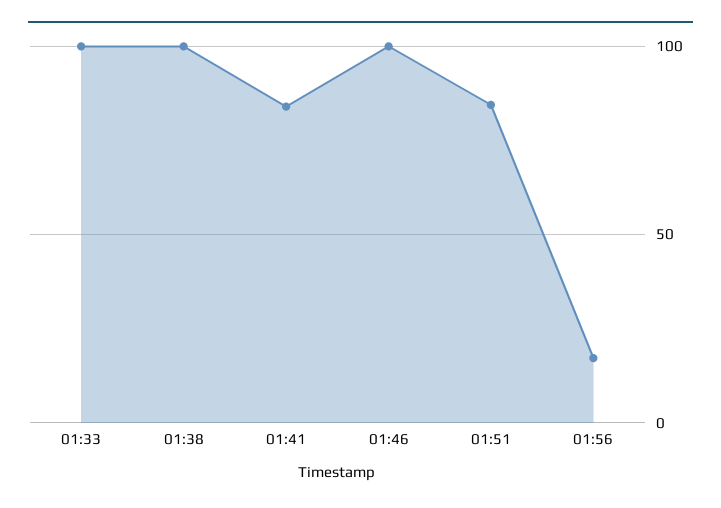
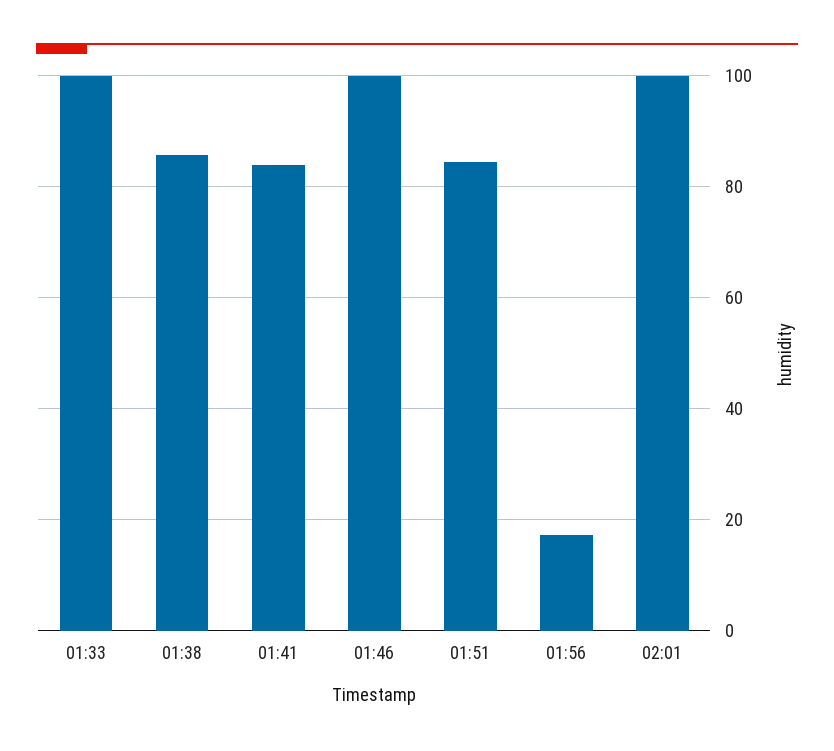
01:38: 100 -> 86
02:01: none -> 100

